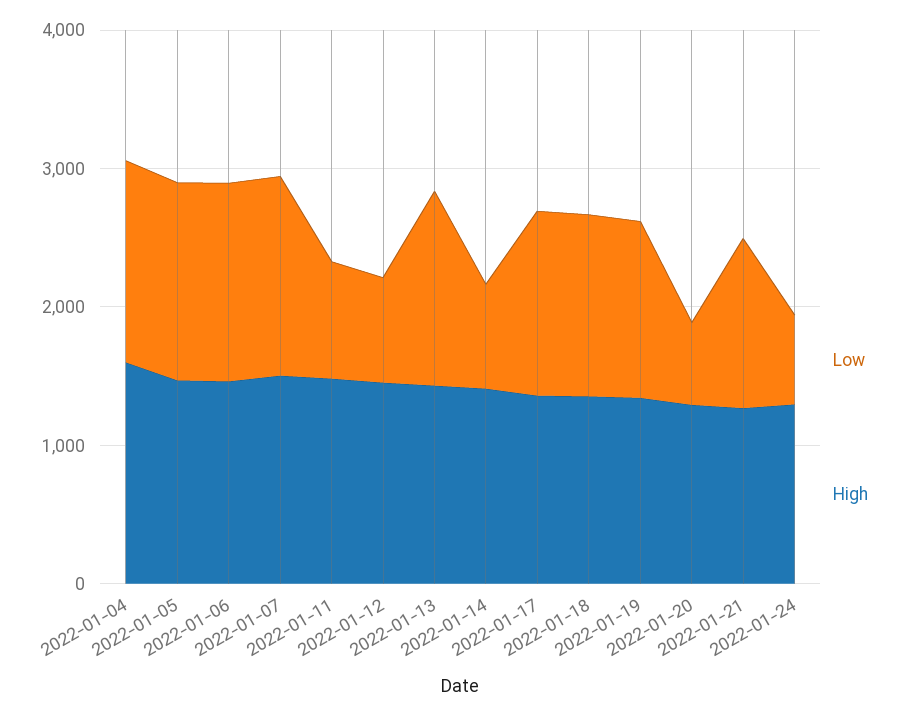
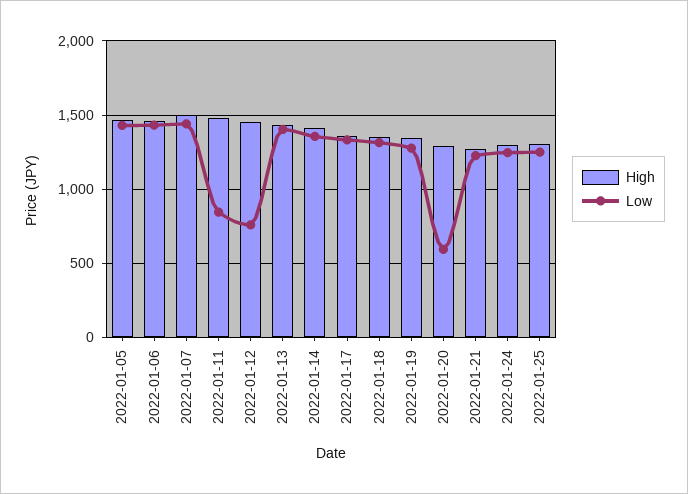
Low, 2022-01-04: 1400 -> none
High, 2022-01-04: 1600 -> none
Low, 2022-01-14: 800 -> 1350
Low, 2022-01-24: 600 -> 1250
High, 2022-01-25: none -> 1300
Low, 2022-01-25: none -> 1250

